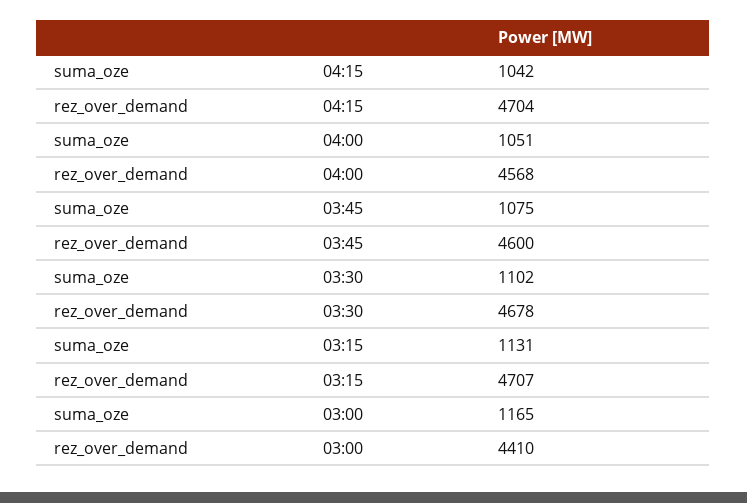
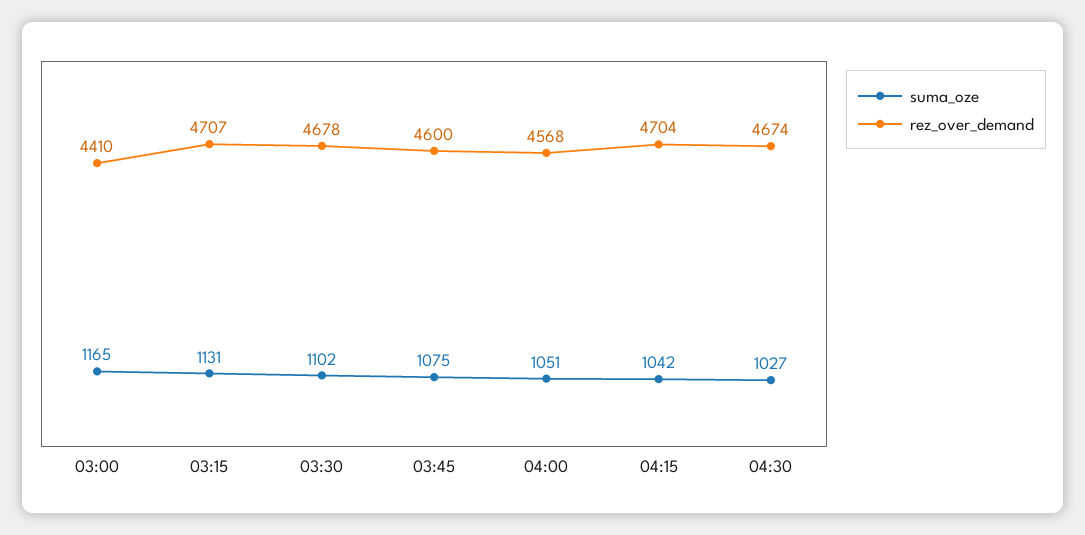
suma_oze, 04:30: none -> 1027
rez_over_demand, 04:30: none -> 4674

